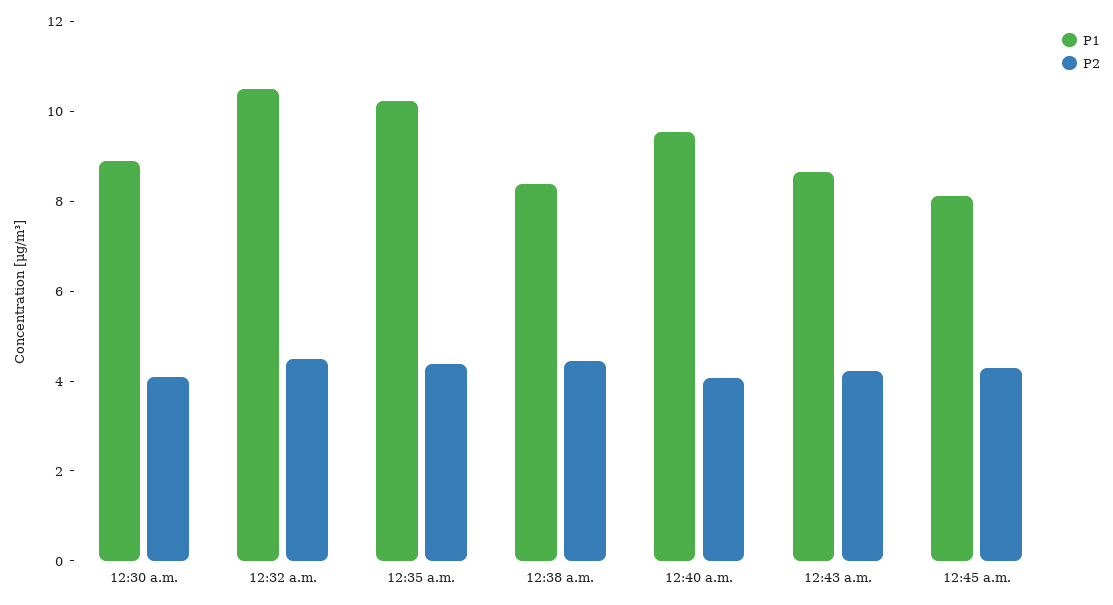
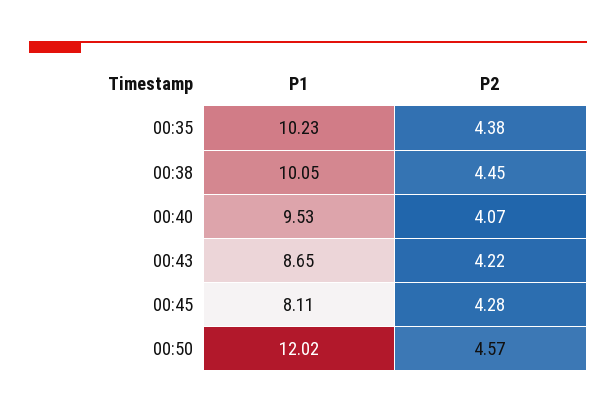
P1, 12:30 a.m.: 9 -> none
P2, 12:30 a.m.: 4 -> none
P1, 12:32 a.m.: 10.5 -> none
P2, 12:32 a.m.: 4.5 -> none
P1, 12:38 a.m.: 8.5 -> 10.05
P1, 00:50: none -> 12.02
P2, 00:50: none -> 4.57

